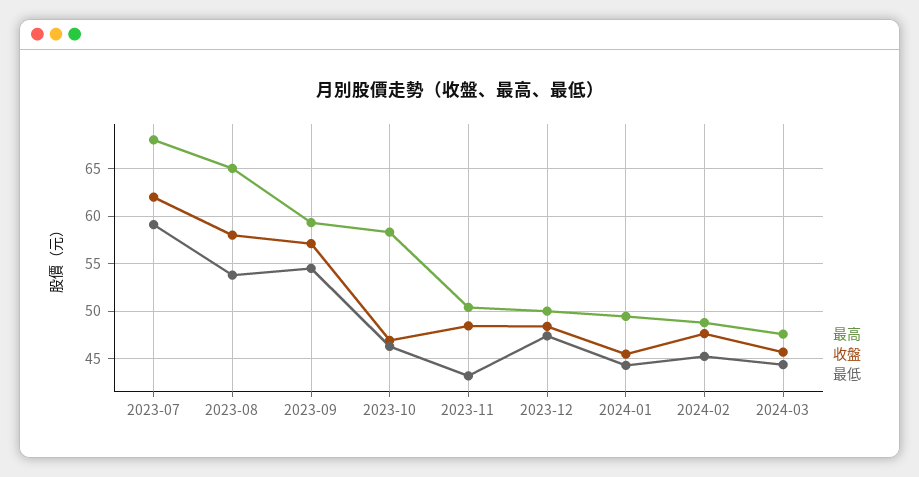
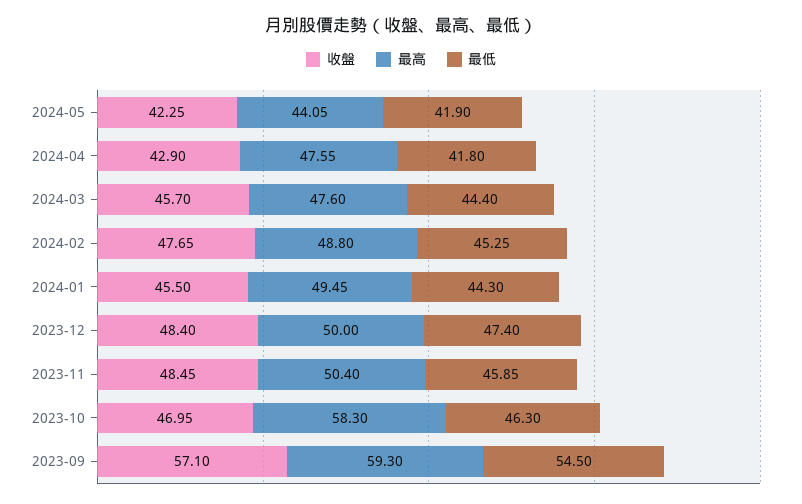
最高, 2023-07: 68 -> none
收盤, 2023-07: 62 -> none
最低, 2023-07: 59 -> none
最高, 2023-08: 65 -> none
收盤, 2023-08: 58 -> none
最低, 2023-08: 54 -> none
最低, 2023-11: 43 -> 45.85
收盤, 2024-05: none -> 42.25
最高, 2024-05: none -> 44.05
最低, 2024-05: none -> 41.9
收盤, 2024-04: none -> 42.9
最高, 2024-04: none -> 47.55
最低, 2024-04: none -> 41.8

